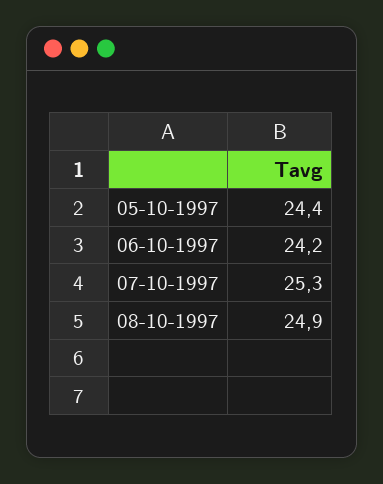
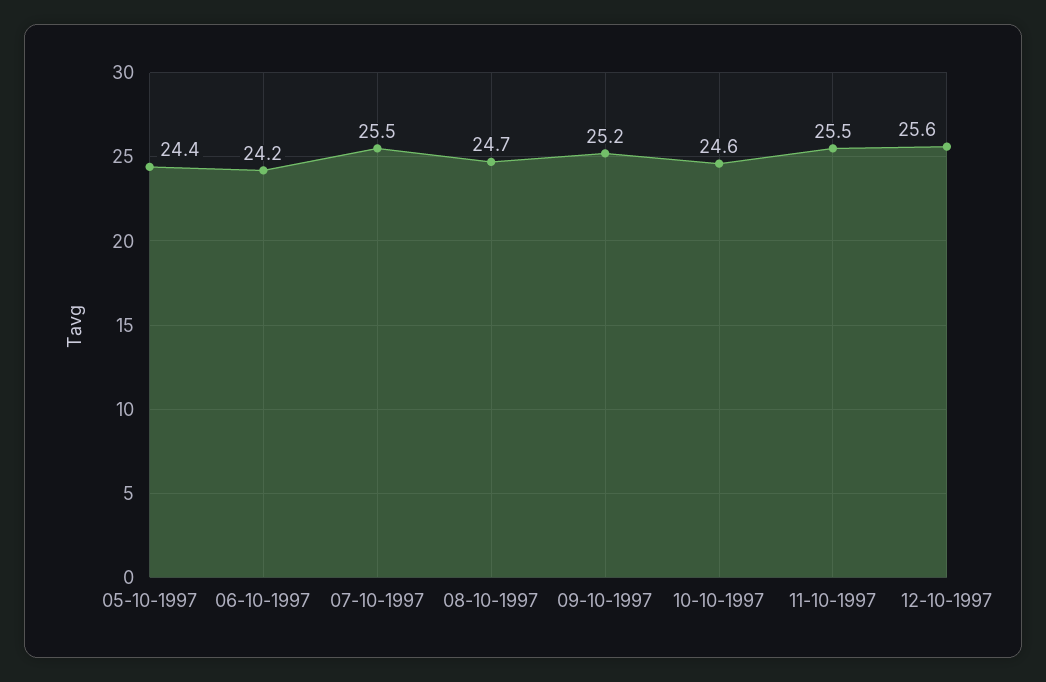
07-10-1997: 25.3 -> 25.5
08-10-1997: 24.9 -> 24.7
09-10-1997: none -> 25.2
10-10-1997: none -> 24.6
11-10-1997: none -> 25.5
12-10-1997: none -> 25.6

